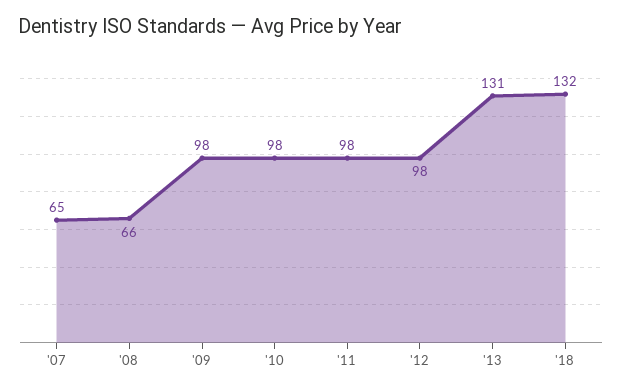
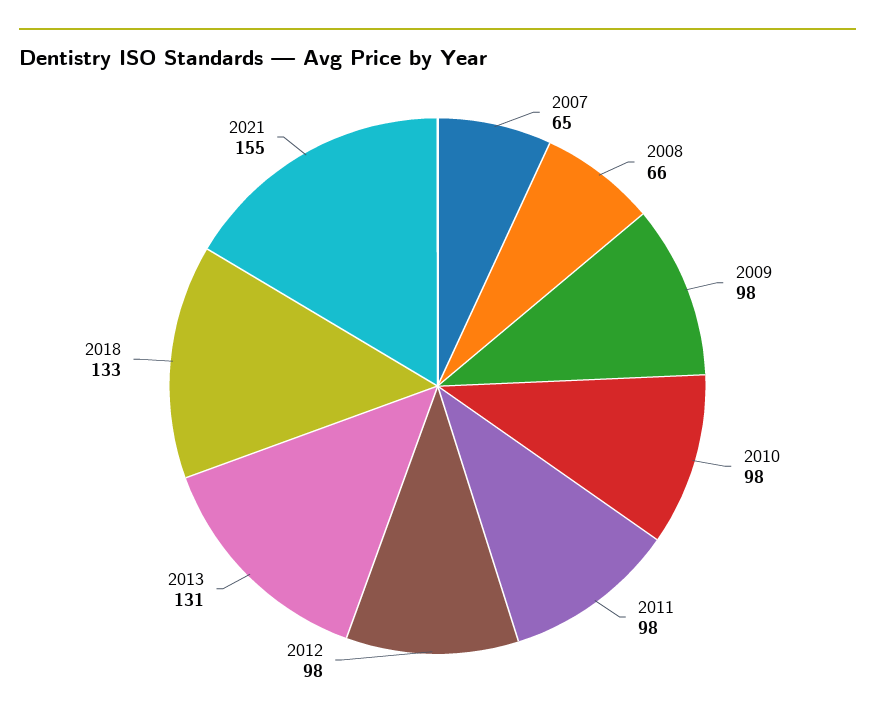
'18: 132 -> 133
2021: none -> 155

